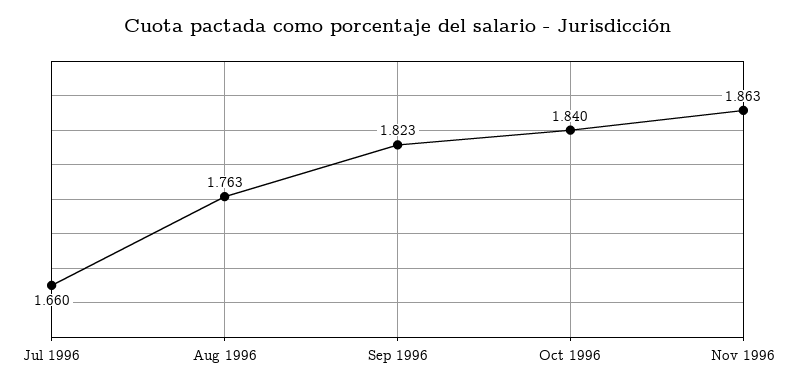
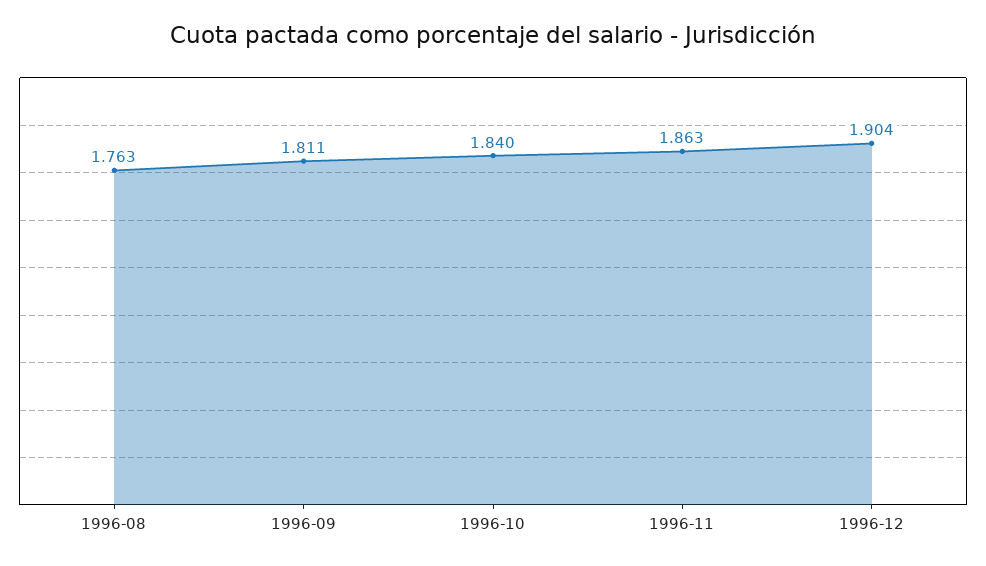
Jul 1996: 1.66 -> none
Sep 1996: 1.823 -> 1.811
1996-12: none -> 1.904

